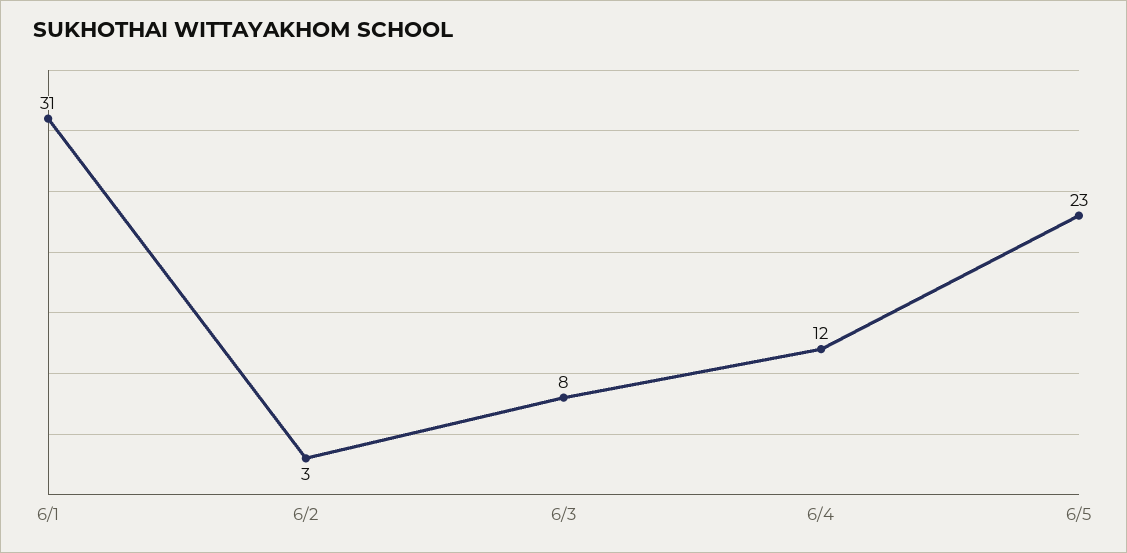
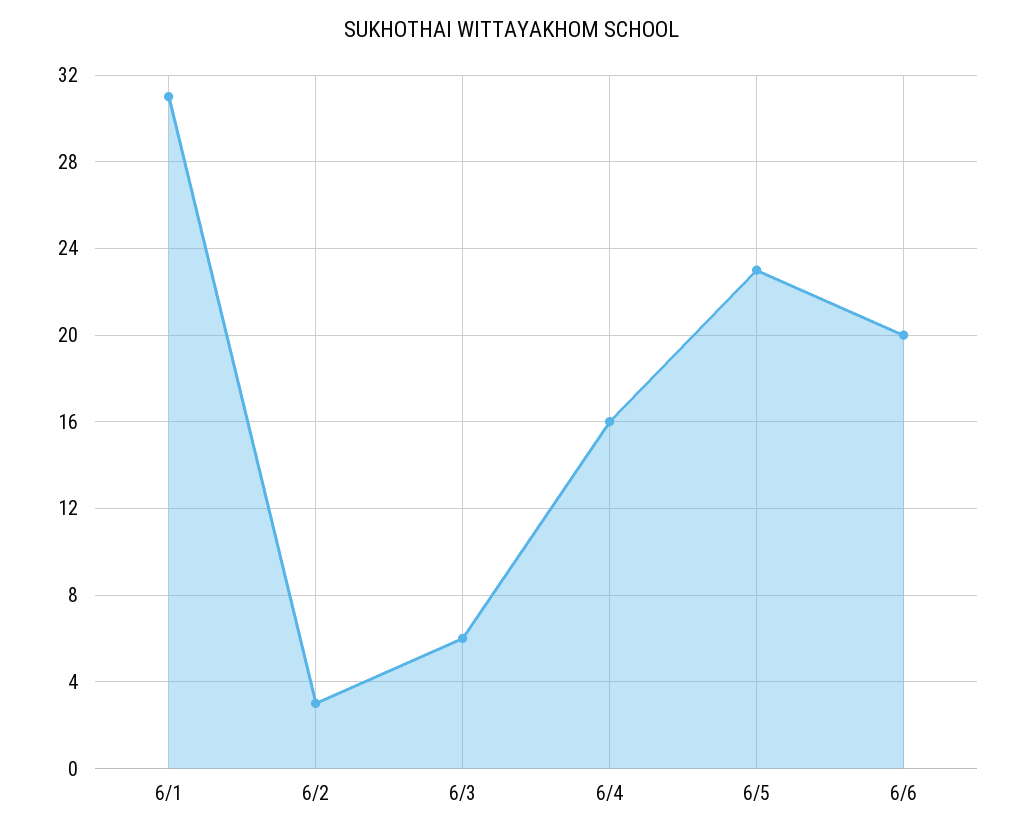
6/3: 8 -> 6
6/4: 12 -> 16
6/6: none -> 20

